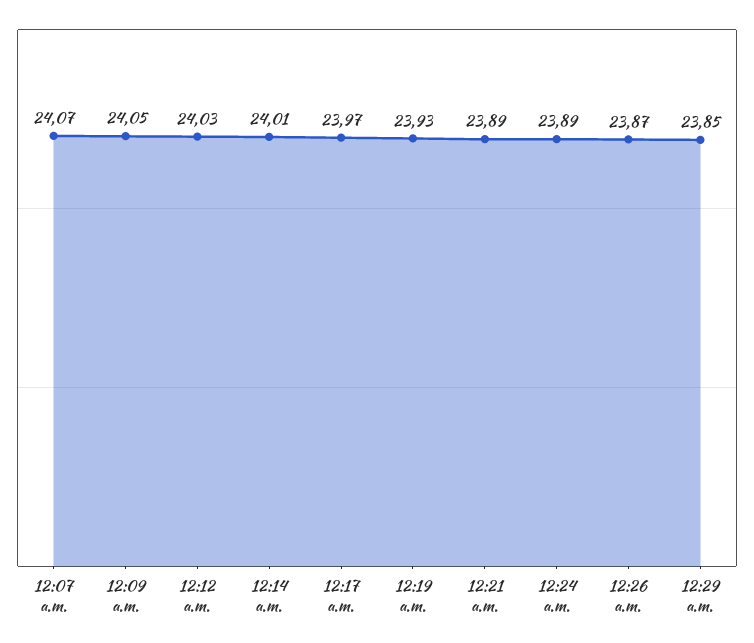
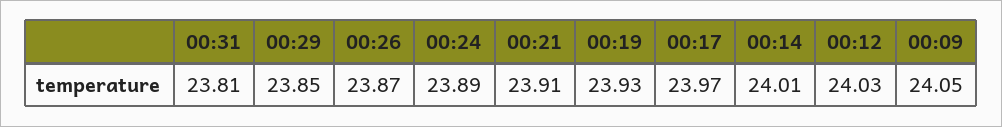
12:07 a.m.: 24.07 -> none
12:21 a.m.: 23.89 -> 23.91
00:31: none -> 23.81

